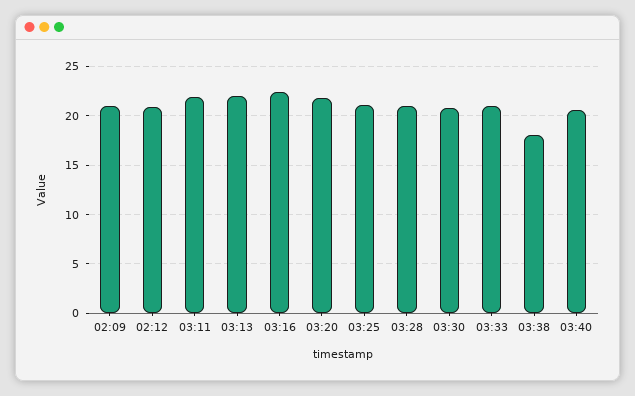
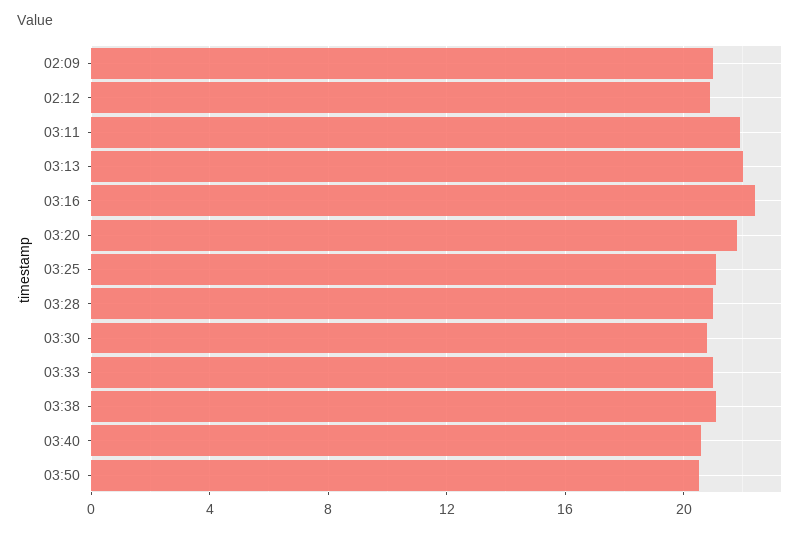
03:38: 18 -> 21
03:50: none -> 20.5

